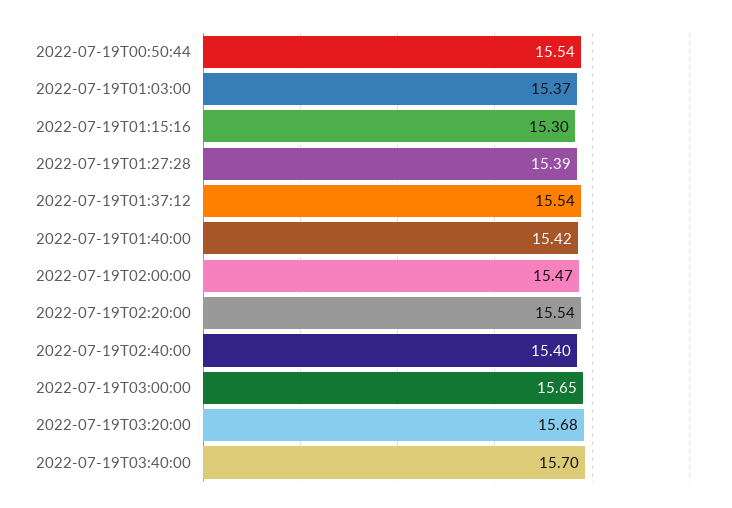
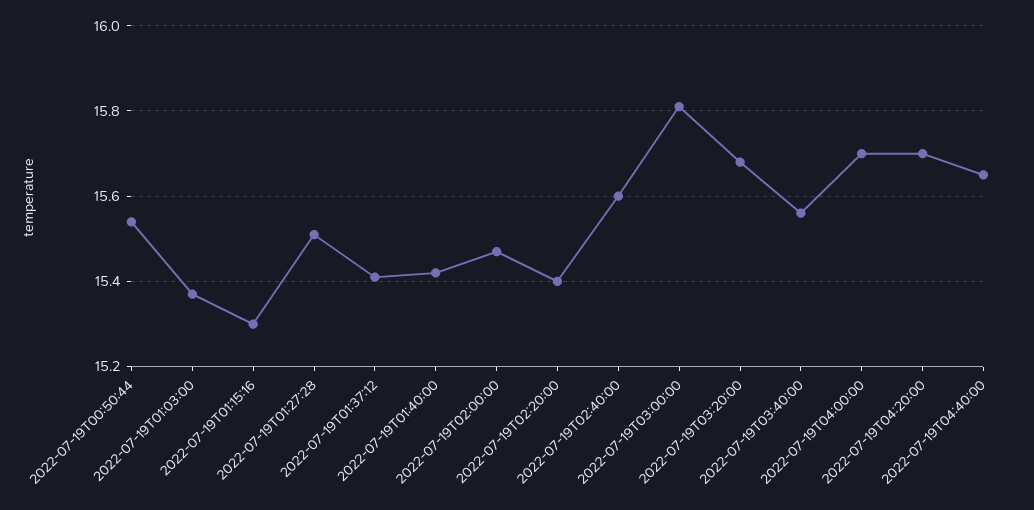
2022-07-19T01:27:28: 15.39 -> 15.5
2022-07-19T01:37:12: 15.54 -> 15.4
2022-07-19T02:20:00: 15.54 -> 15.4
2022-07-19T02:40:00: 15.4 -> 15.6
2022-07-19T03:00:00: 15.65 -> 15.8
2022-07-19T03:40:00: 15.7 -> 15.55
2022-07-19T04:00:00: none -> 15.7
2022-07-19T04:20:00: none -> 15.7
2022-07-19T04:40:00: none -> 15.65

